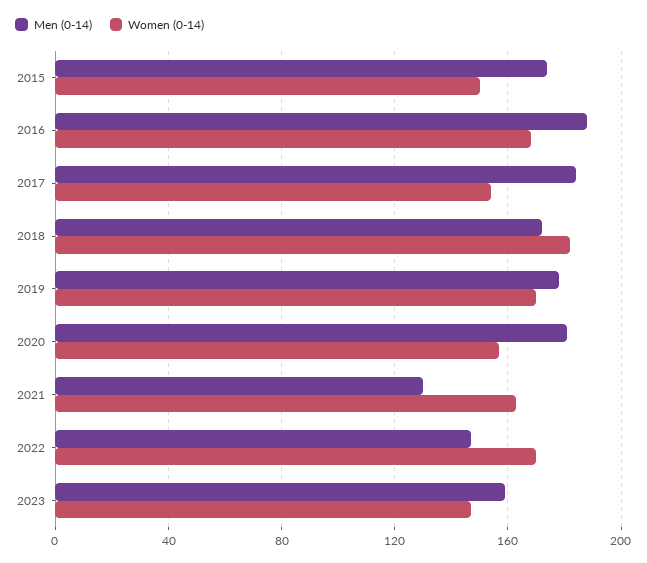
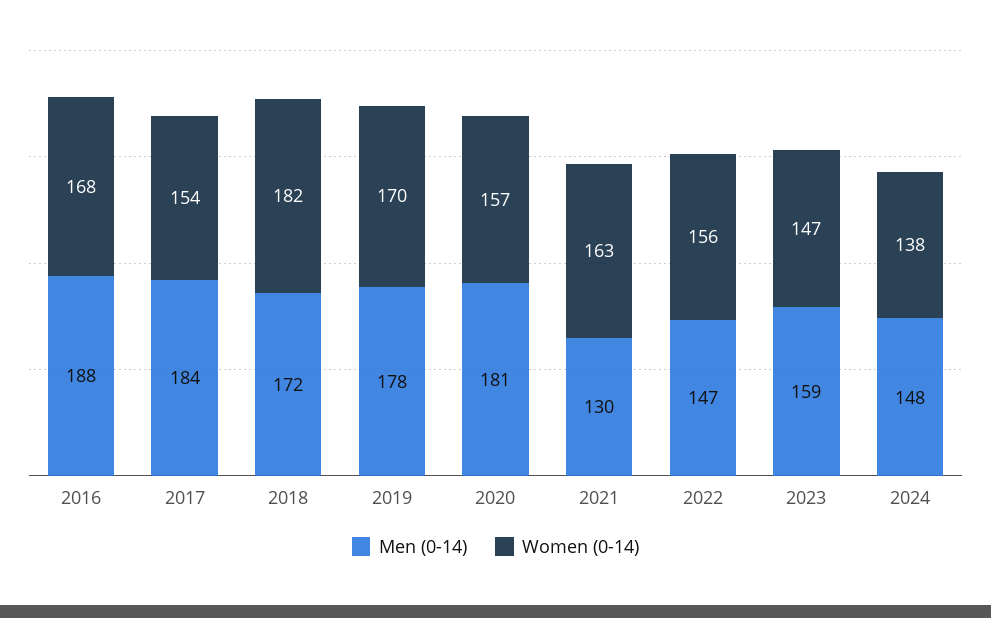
Men (0-14), 2015: 175 -> none
Women (0-14), 2015: 150 -> none
Women (0-14), 2022: 170 -> 156
Men (0-14), 2024: none -> 148
Women (0-14), 2024: none -> 138

